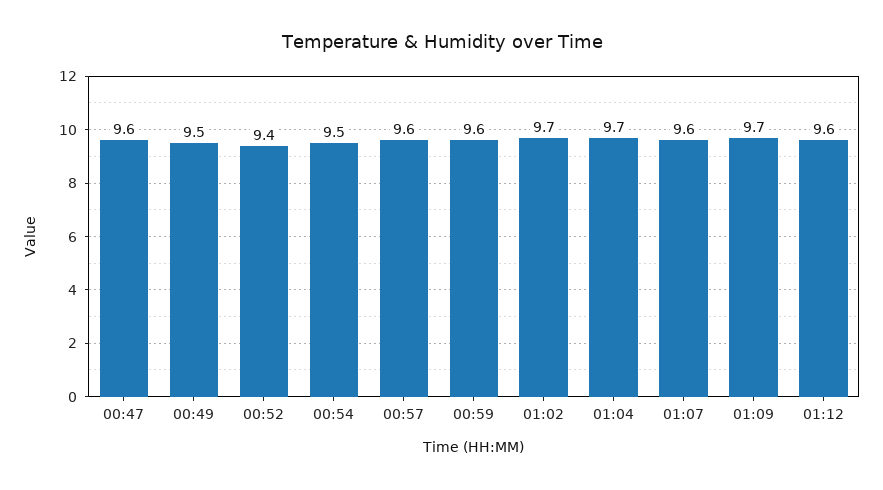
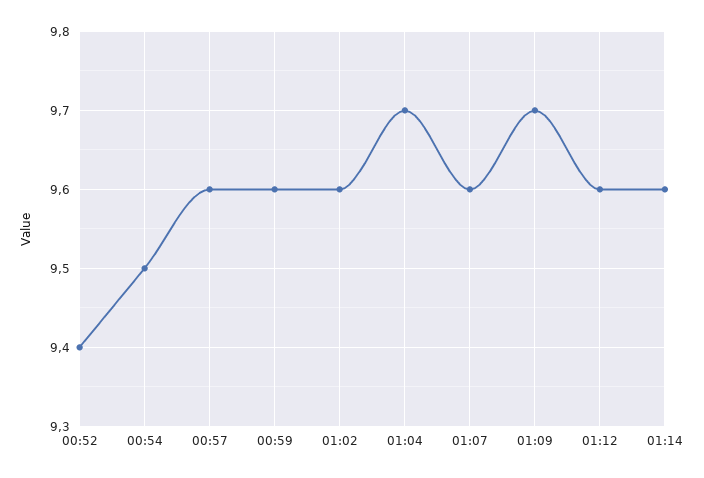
00:47: 9.6 -> none
00:49: 9.5 -> none
01:02: 9.7 -> 9.6
01:14: none -> 9.6

